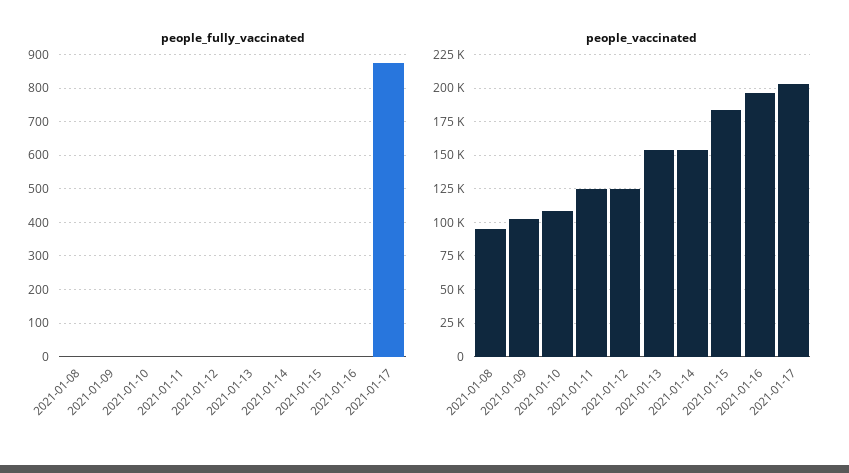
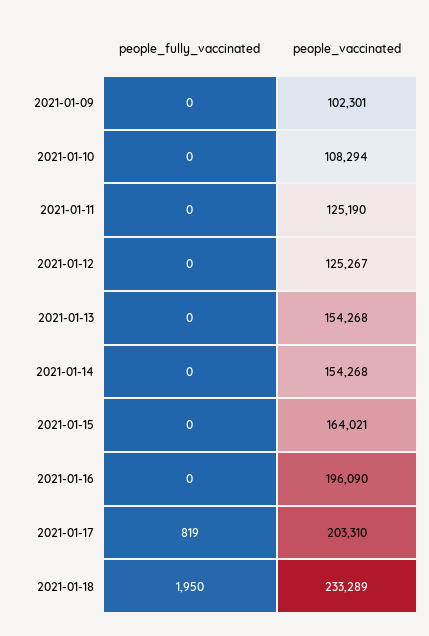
people_fully_vaccinated, 2021-01-08: 0 -> none
people_fully_vaccinated, 2021-01-17: 880 -> 819
people_vaccinated, 2021-01-08: 95000 -> none
people_vaccinated, 2021-01-15: 185000 -> 164021
people_fully_vaccinated, 2021-01-18: none -> 1950
people_vaccinated, 2021-01-18: none -> 233289

